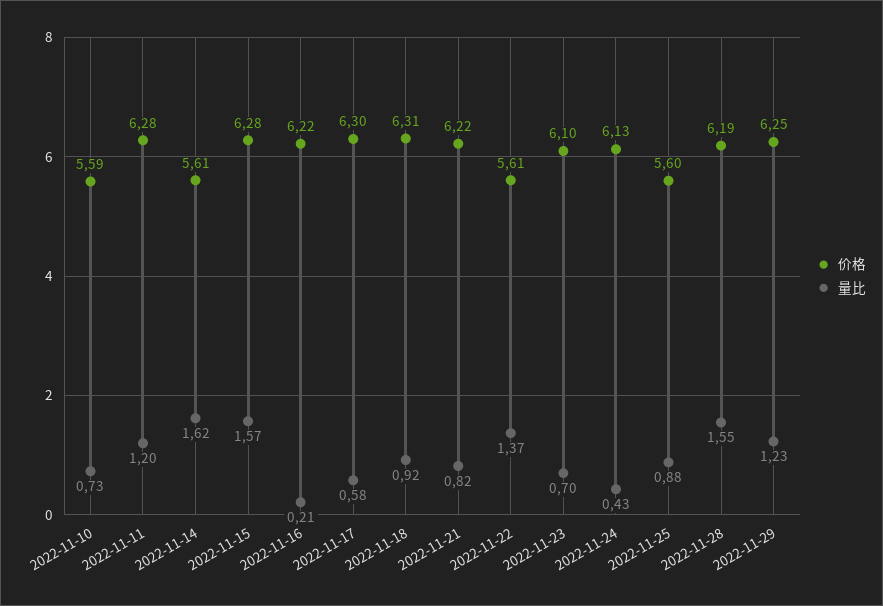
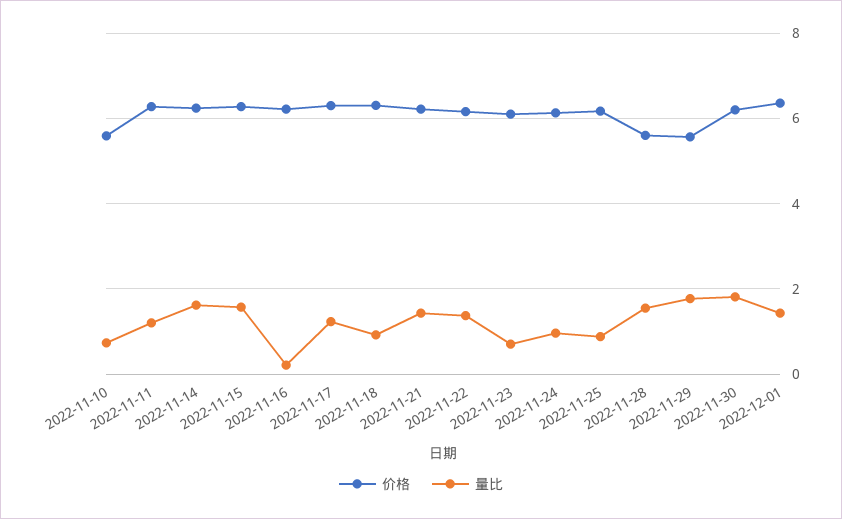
价格, 2022-11-14: 5.61 -> 6.2
量比, 2022-11-17: 0.58 -> 1.2
量比, 2022-11-21: 0.82 -> 1.4
价格, 2022-11-22: 5.61 -> 6.2
量比, 2022-11-24: 0.43 -> 1
价格, 2022-11-25: 5.6 -> 6.2
价格, 2022-11-28: 6.19 -> 5.6
价格, 2022-11-29: 6.25 -> 5.6
量比, 2022-11-29: 1.23 -> 1.8
价格, 2022-11-30: none -> 6.2
量比, 2022-11-30: none -> 1.8
价格, 2022-12-01: none -> 6.4
量比, 2022-12-01: none -> 1.4

